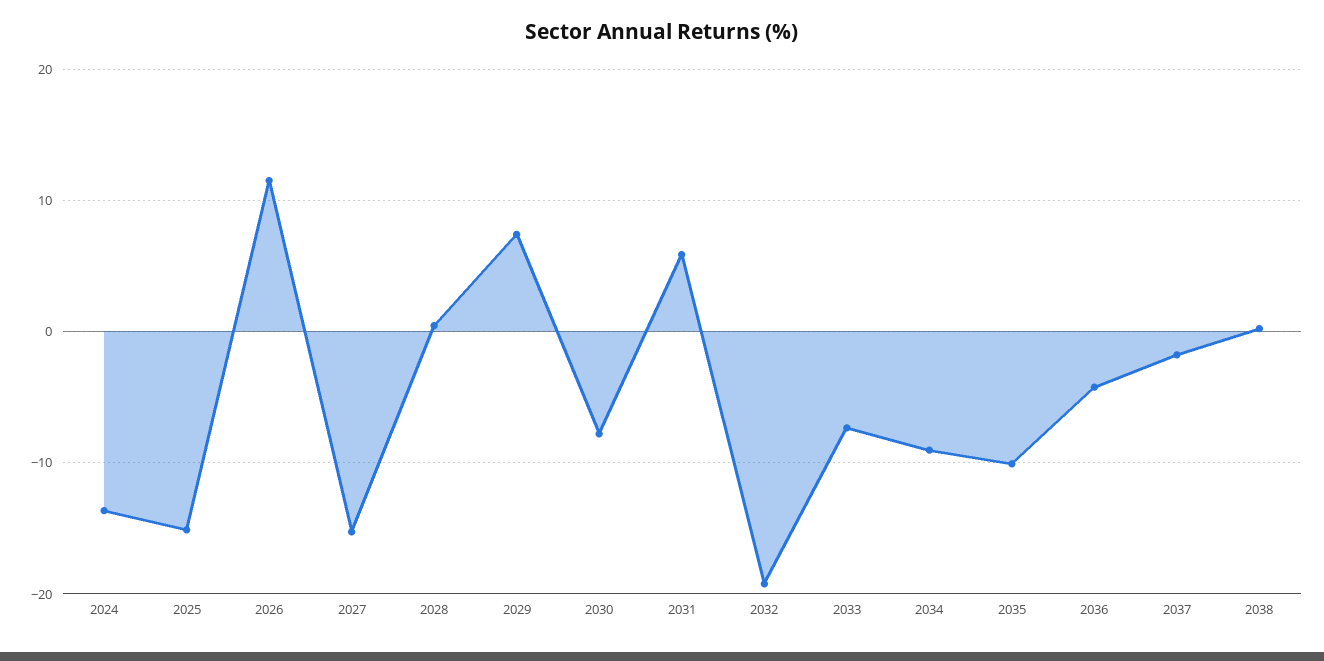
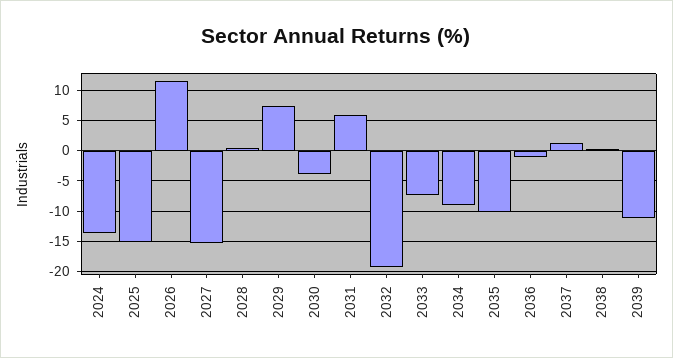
2030: -8 -> -4
2036: -4 -> -1
2037: -2 -> 1
2039: none -> -11

